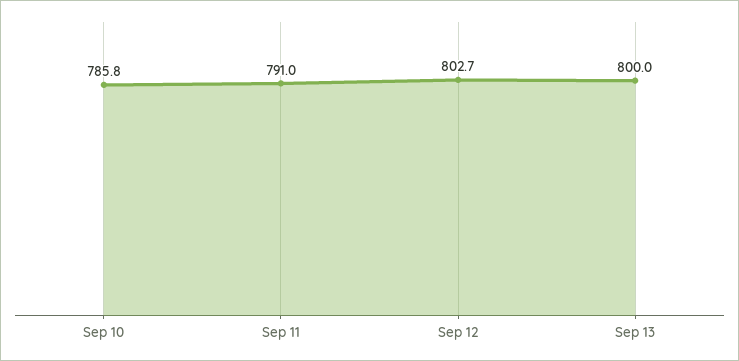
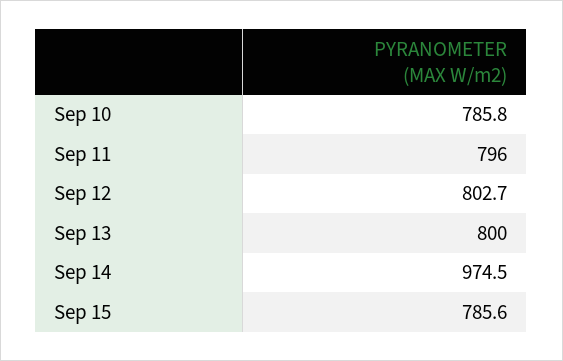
Sep 11: 791 -> 796
Sep 14: none -> 974.5
Sep 15: none -> 785.6

